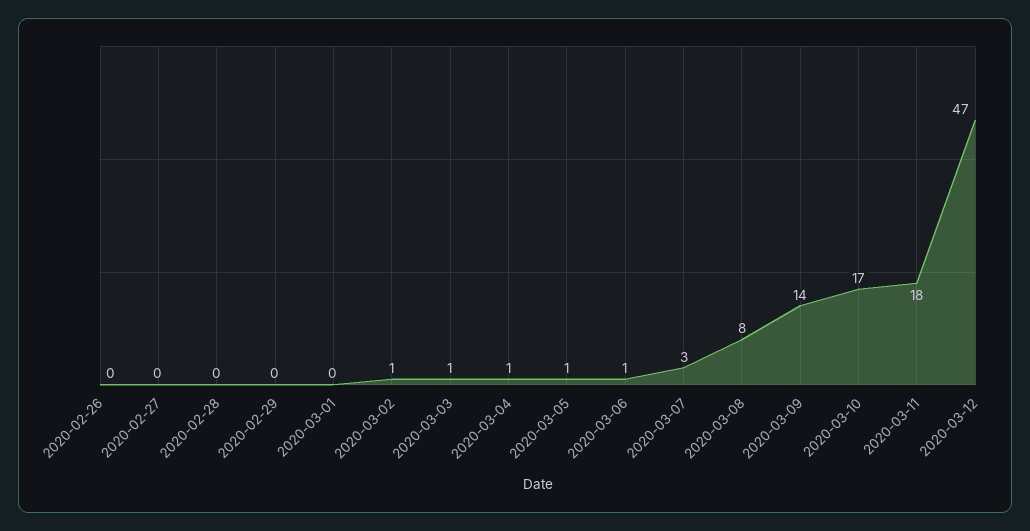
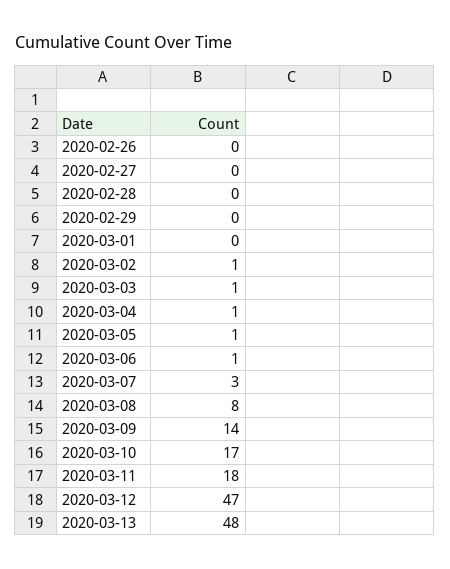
2020-03-13: none -> 48

